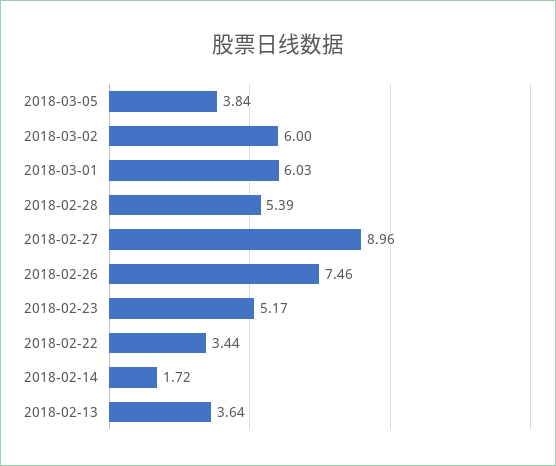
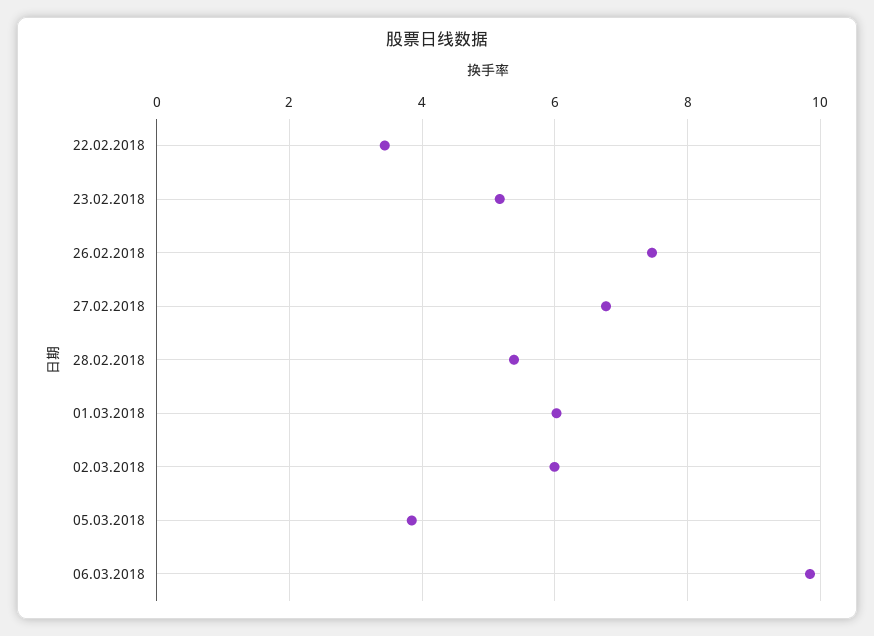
2018-02-27: 8.96 -> 6.8
2018-02-14: 1.72 -> none
2018-02-13: 3.64 -> none
06.03.2018: none -> 9.8

